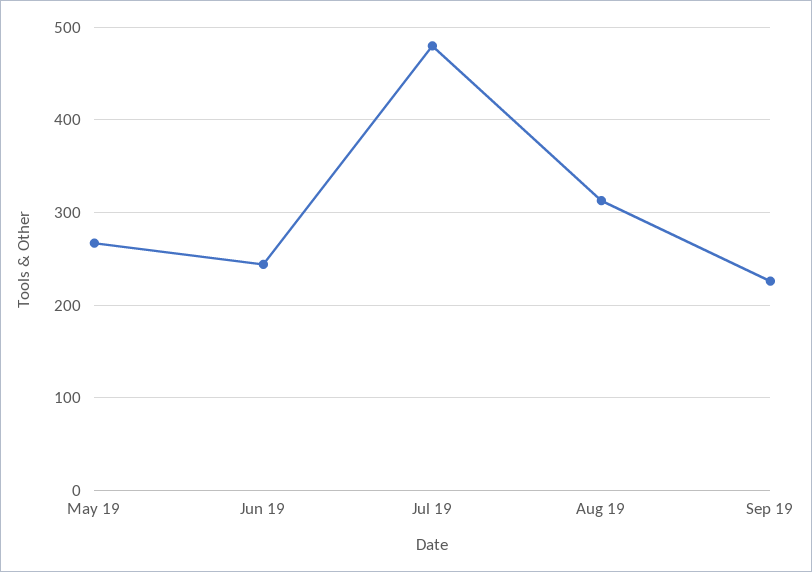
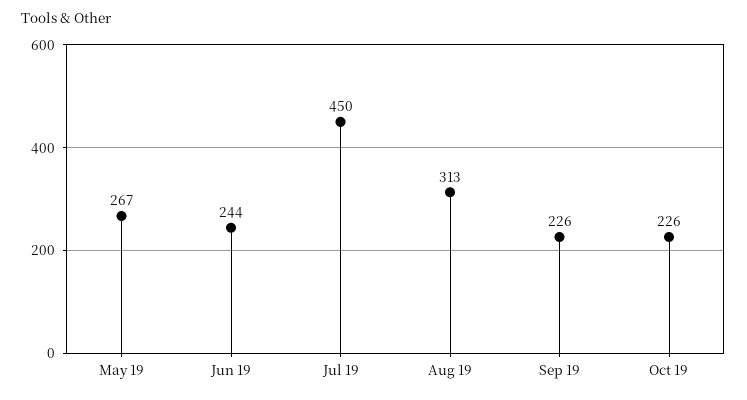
Jul 19: 480 -> 450
Oct 19: none -> 226

